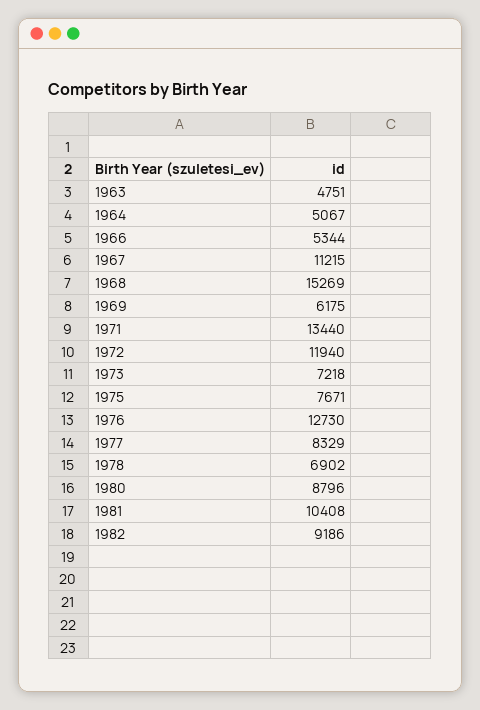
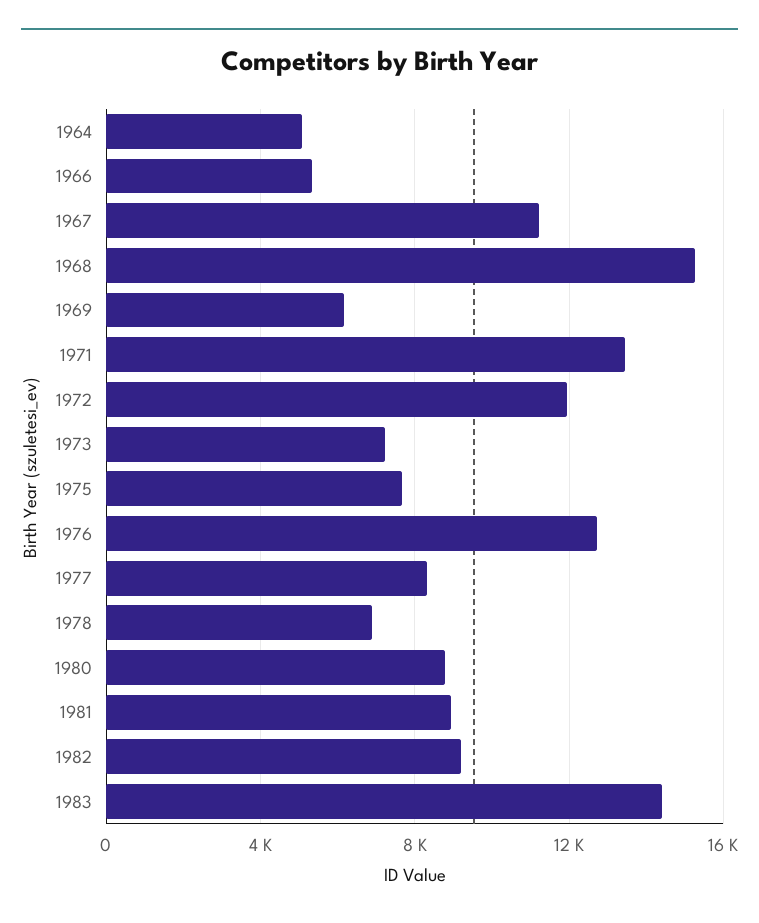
1963: 4751 -> none
1981: 10408 -> 9000
1983: none -> 14500

